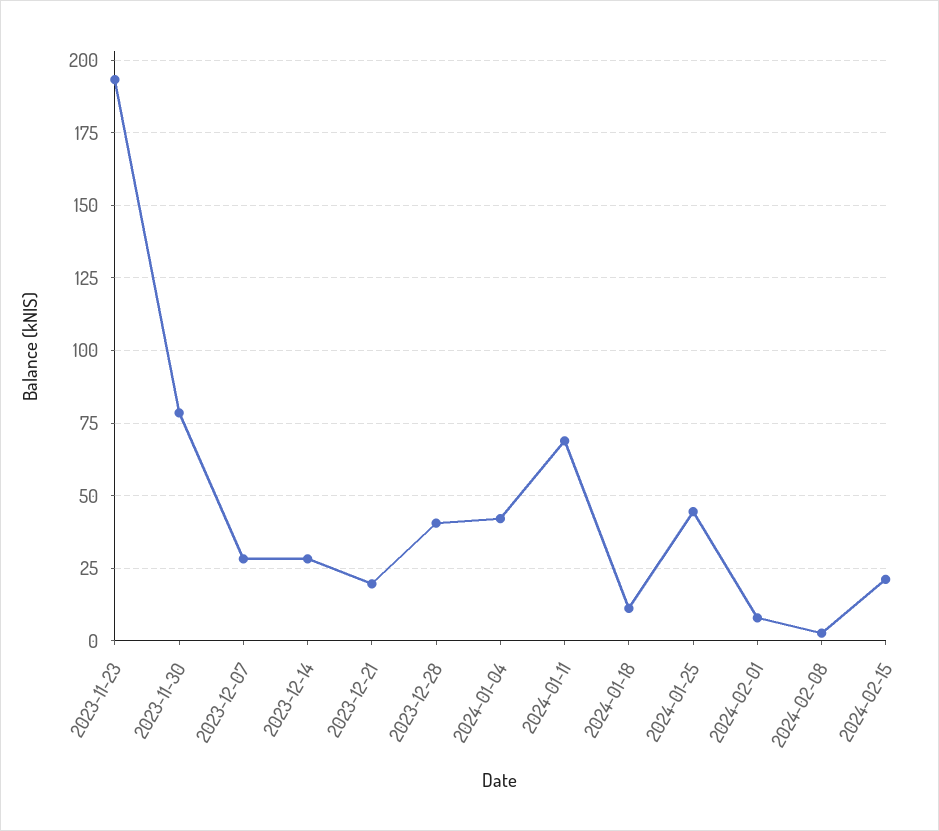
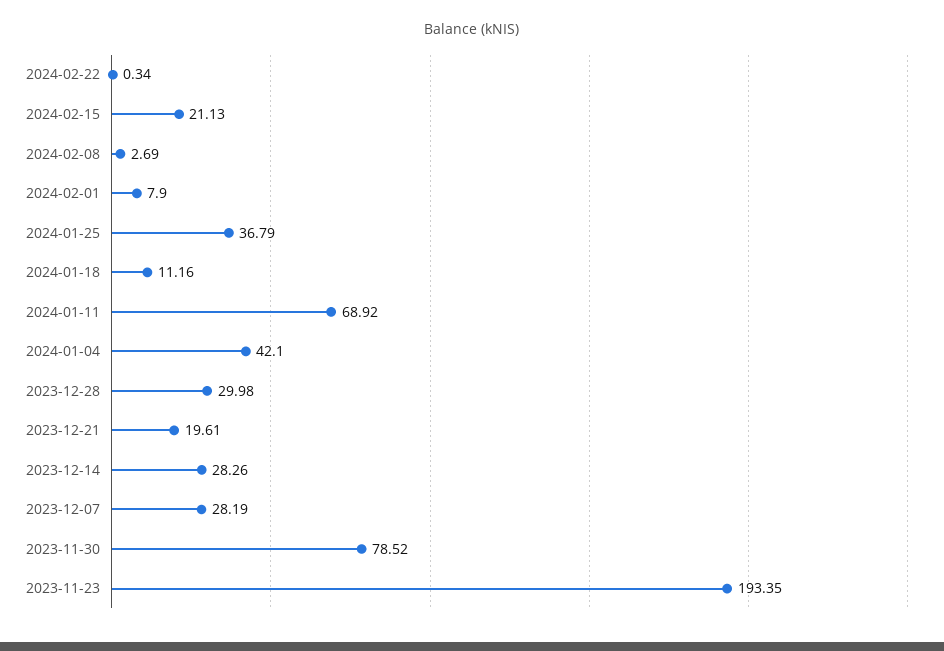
2023-12-28: 40 -> 29.98
2024-01-25: 45 -> 36.79
2024-02-22: none -> 0.34

